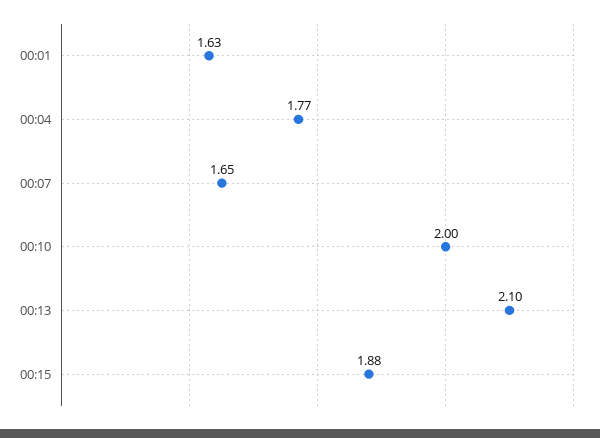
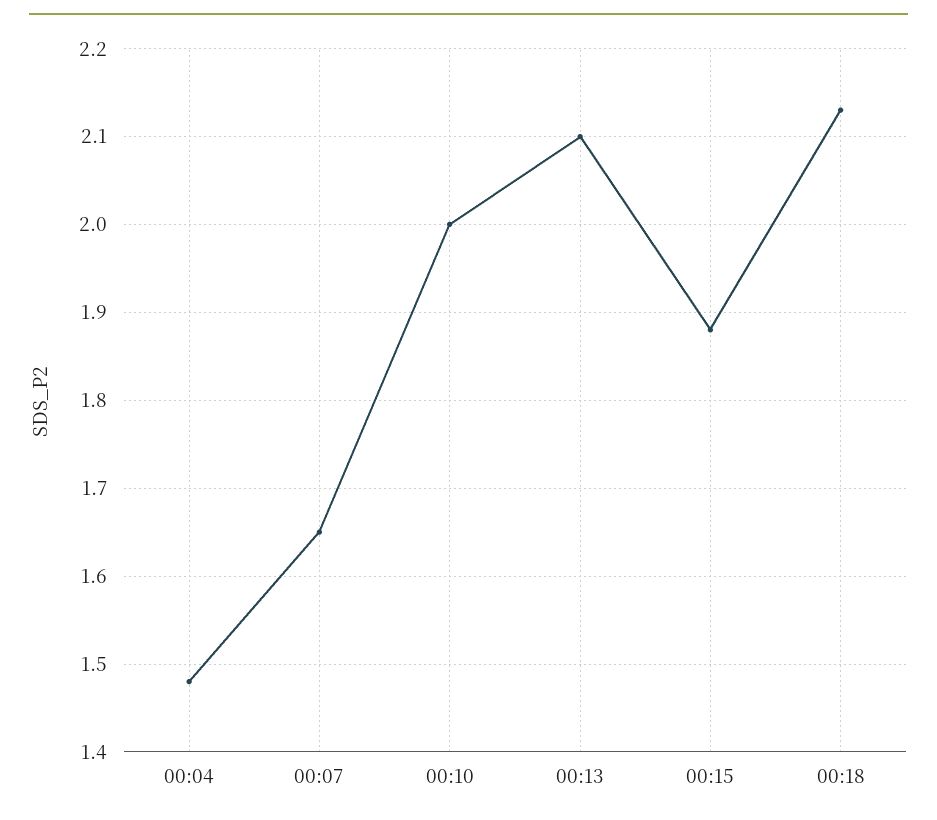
00:01: 1.63 -> none
00:04: 1.77 -> 1.48
00:18: none -> 2.13

